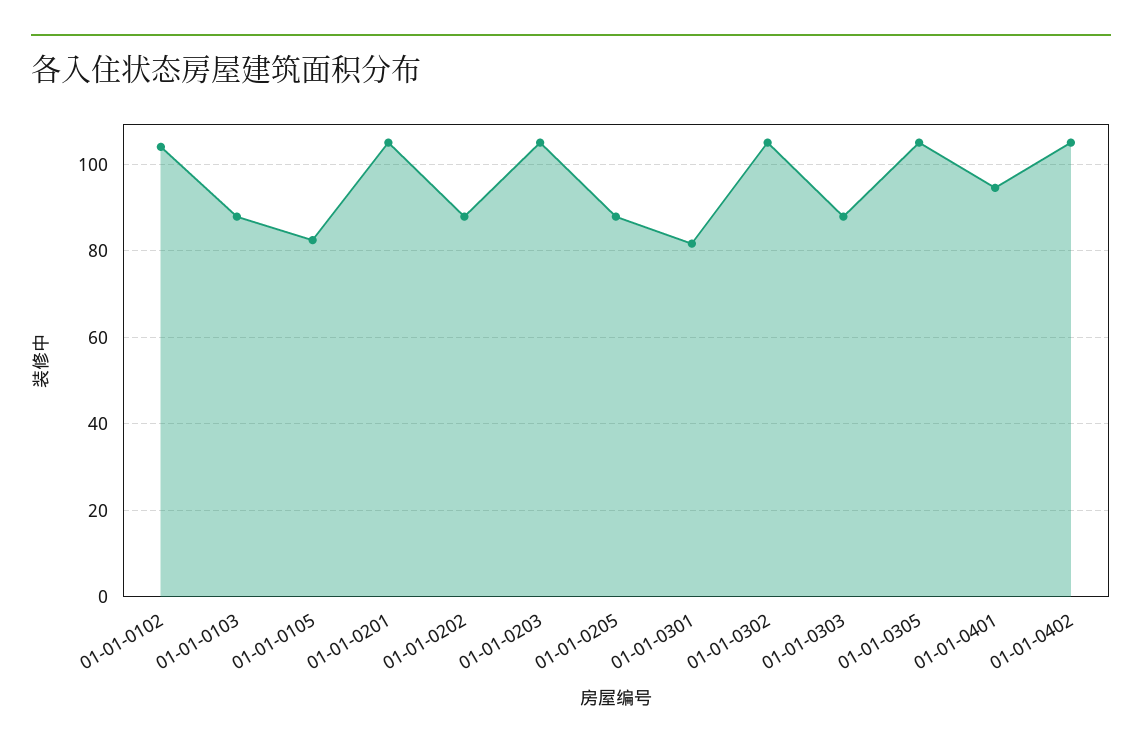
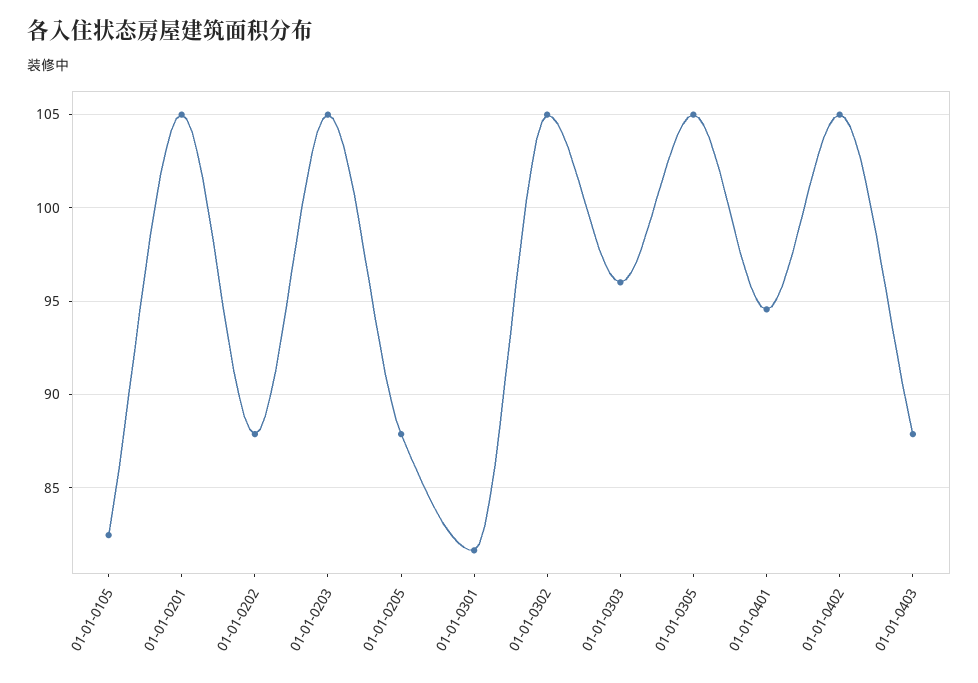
01-01-0102: 104 -> none
01-01-0103: 88 -> none
01-01-0303: 88 -> 96
01-01-0403: none -> 88

